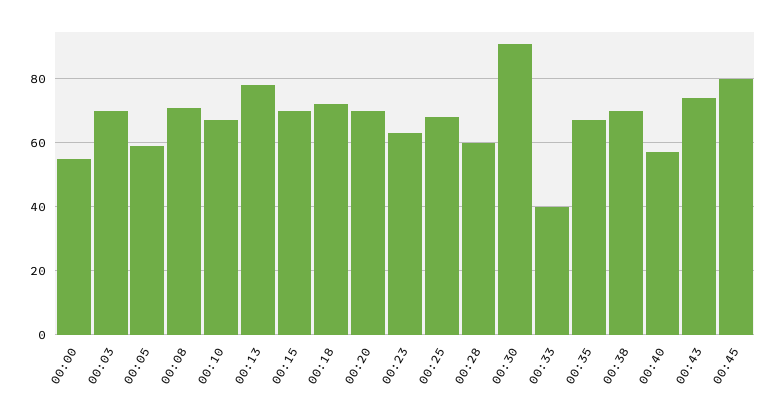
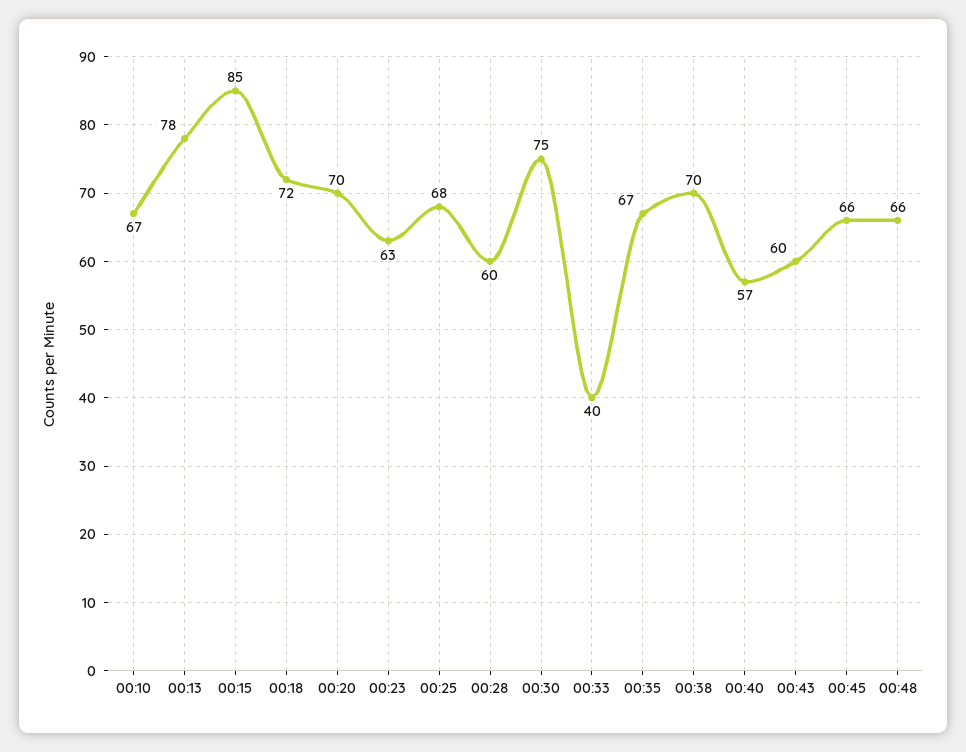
00:00: 55 -> none
00:03: 70 -> none
00:05: 60 -> none
00:08: 70 -> none
00:15: 70 -> 85
00:30: 90 -> 75
00:43: 75 -> 60
00:45: 80 -> 66
00:48: none -> 66

